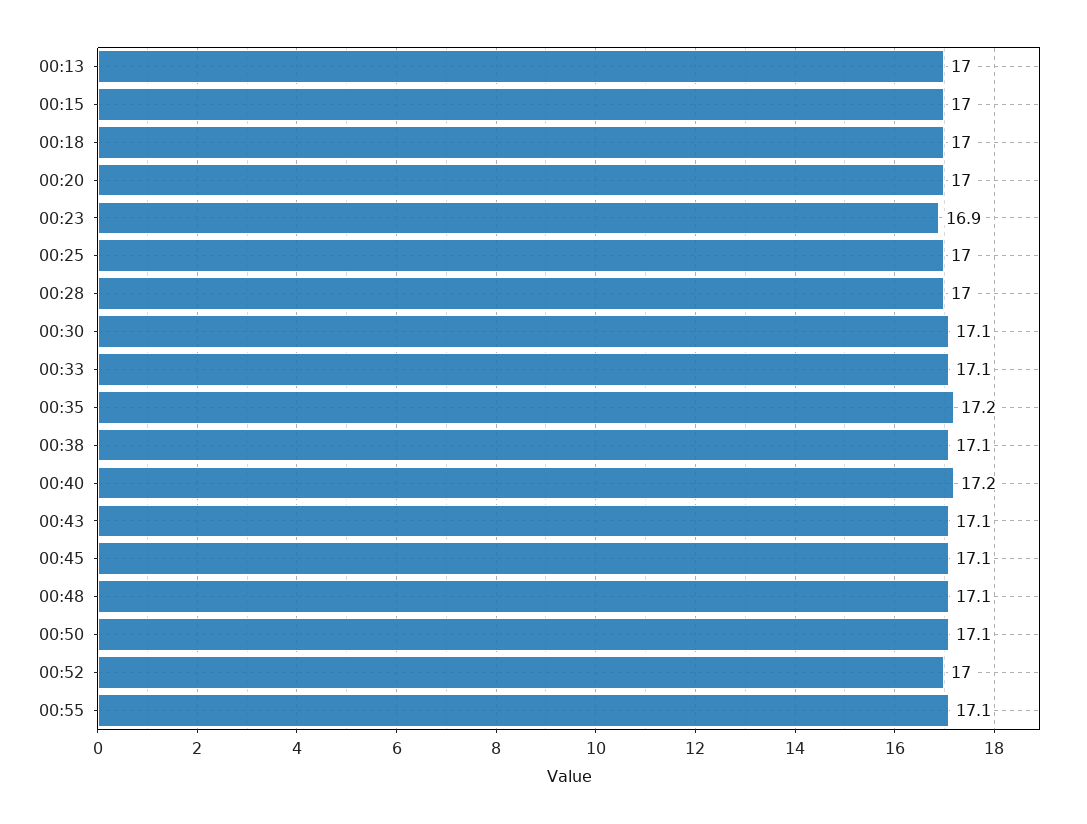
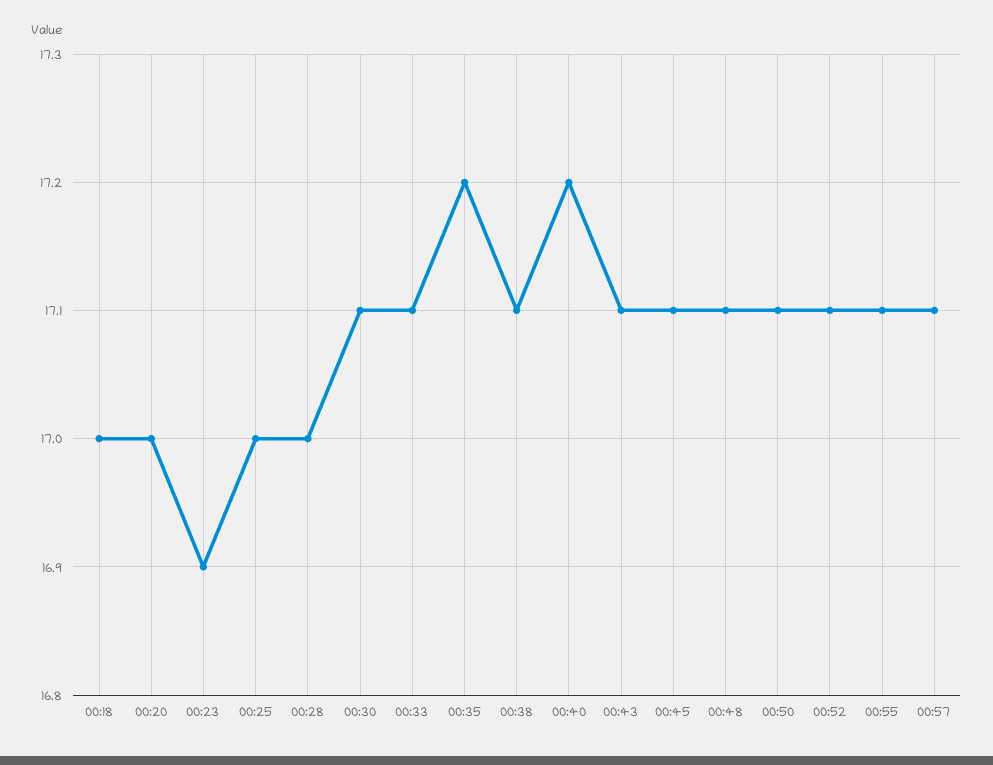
00:13: 17 -> none
00:15: 17 -> none
00:52: 17 -> 17.1
00:57: none -> 17.1

